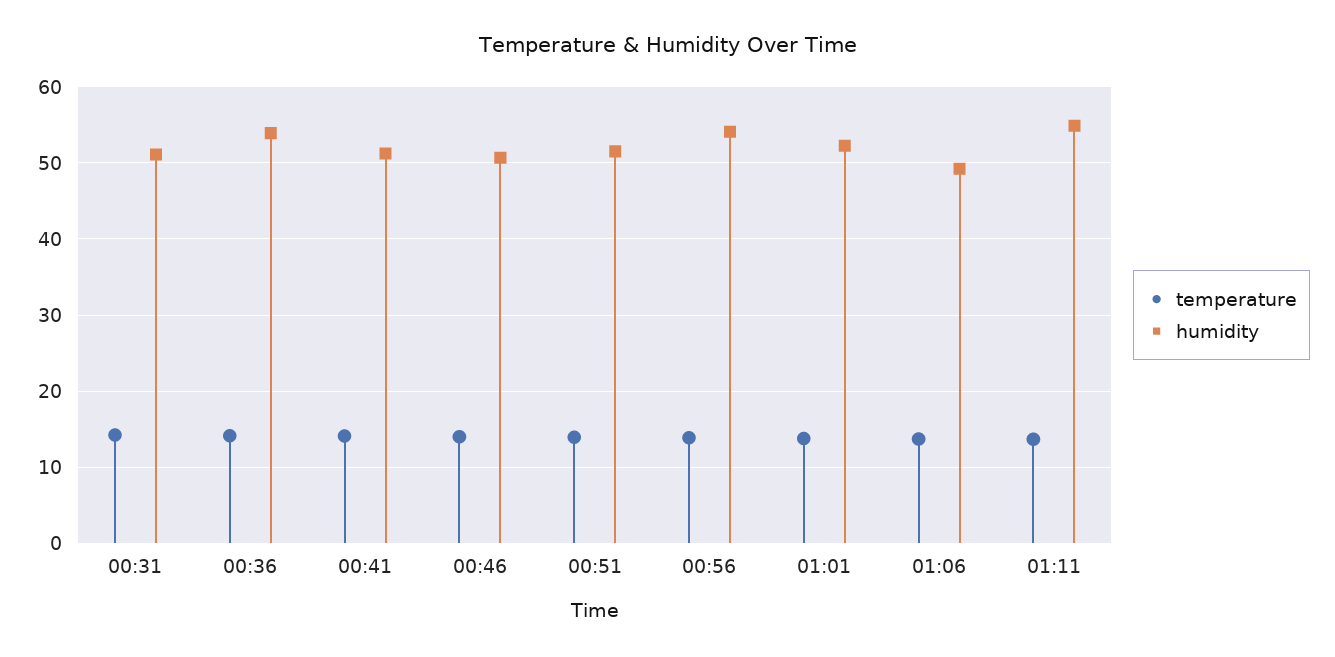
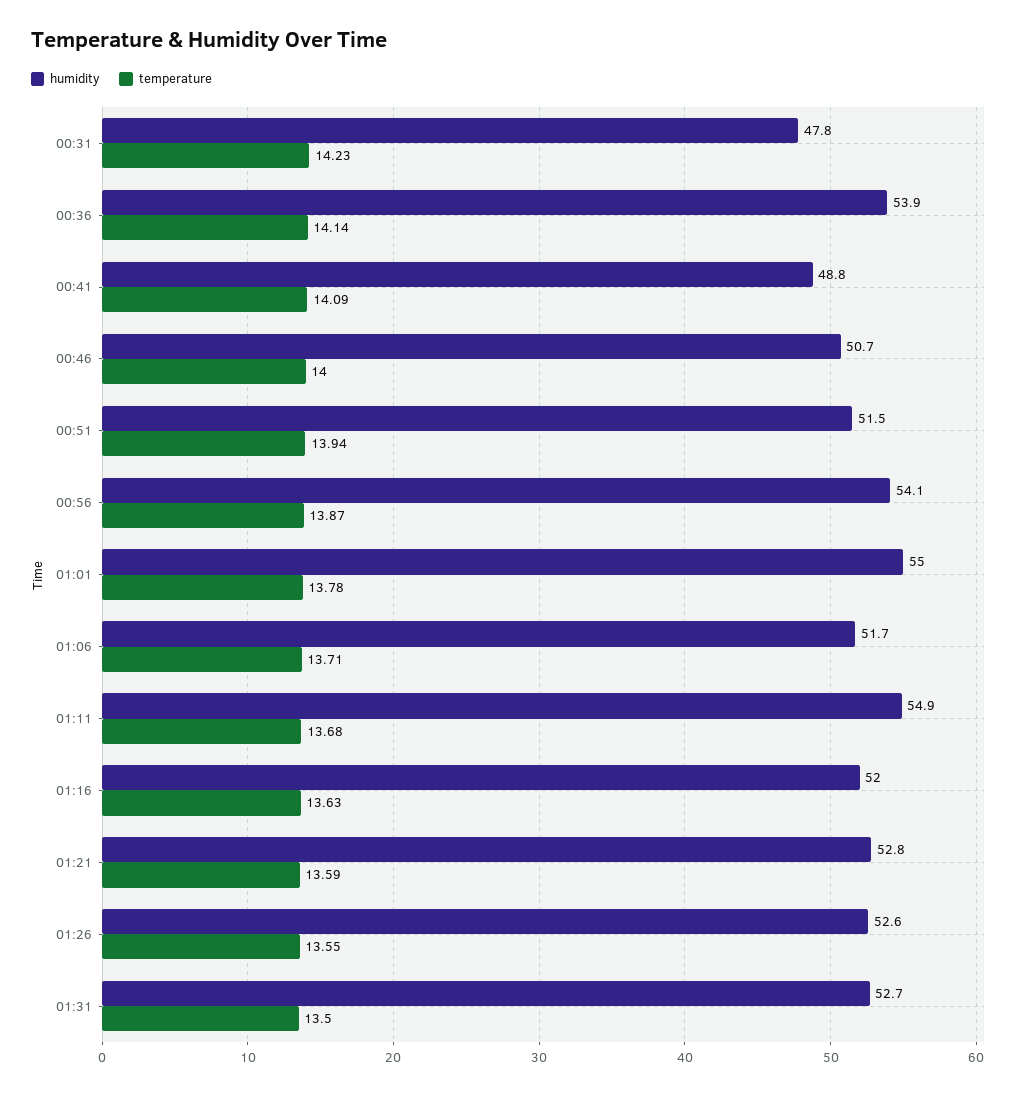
humidity, 00:31: 51 -> 47.8
humidity, 00:41: 51 -> 48.8
humidity, 01:01: 52 -> 55
humidity, 01:06: 49 -> 51.7
humidity, 01:16: none -> 52
temperature, 01:16: none -> 13.63
humidity, 01:21: none -> 52.8
temperature, 01:21: none -> 13.59
humidity, 01:26: none -> 52.6
temperature, 01:26: none -> 13.55
humidity, 01:31: none -> 52.7
temperature, 01:31: none -> 13.5

